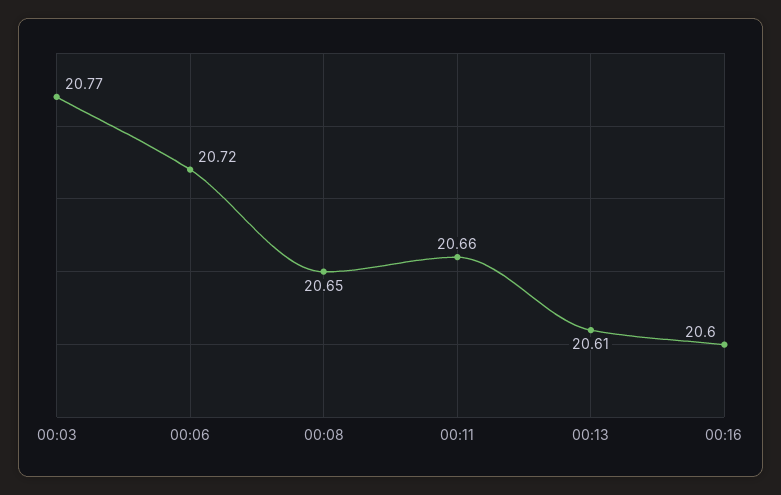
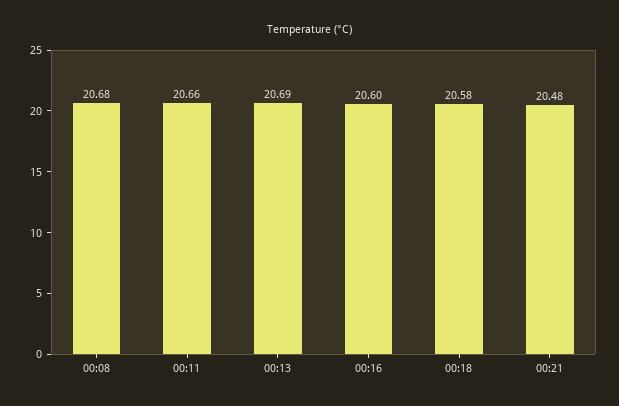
00:03: 20.77 -> none
00:06: 20.72 -> none
00:08: 20.65 -> 20.68
00:13: 20.61 -> 20.69
00:18: none -> 20.58
00:21: none -> 20.48

